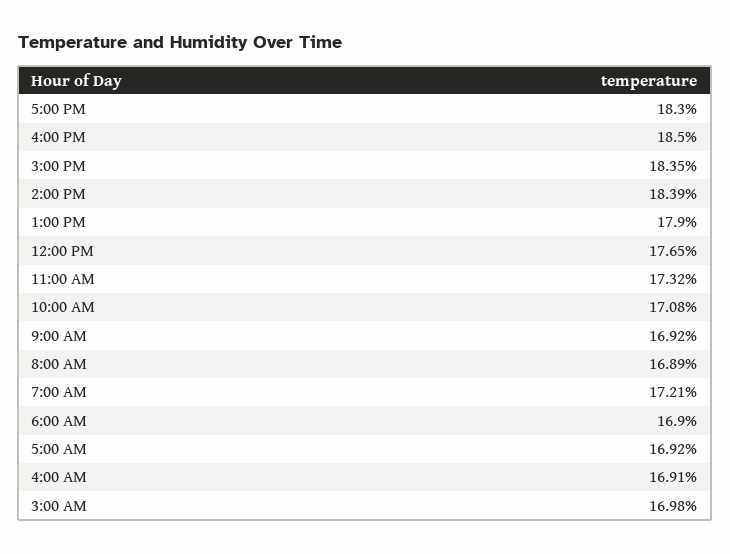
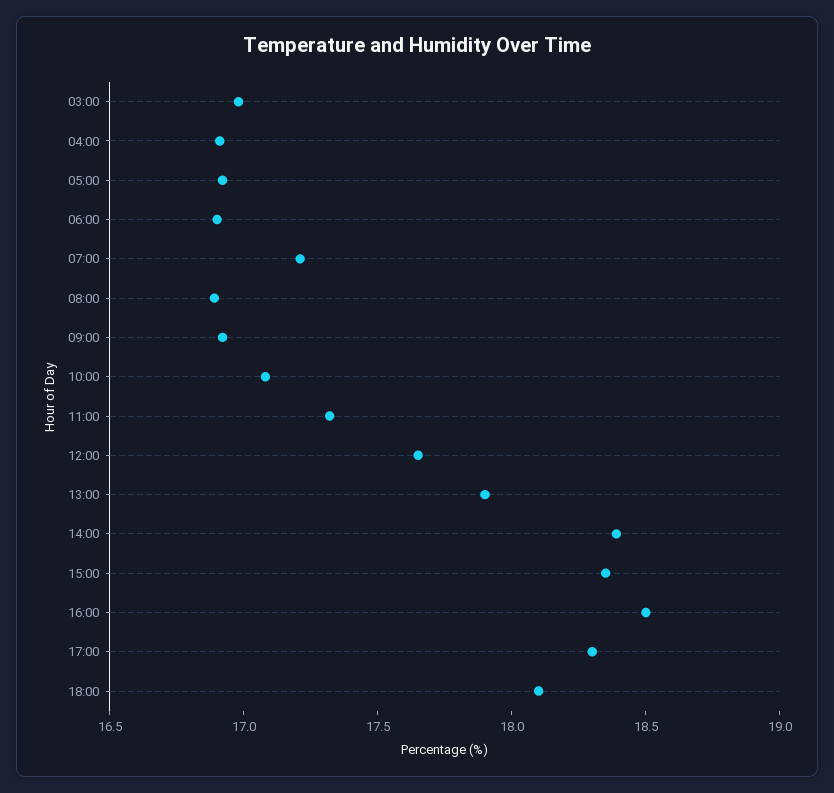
18:00: none -> 18.1

